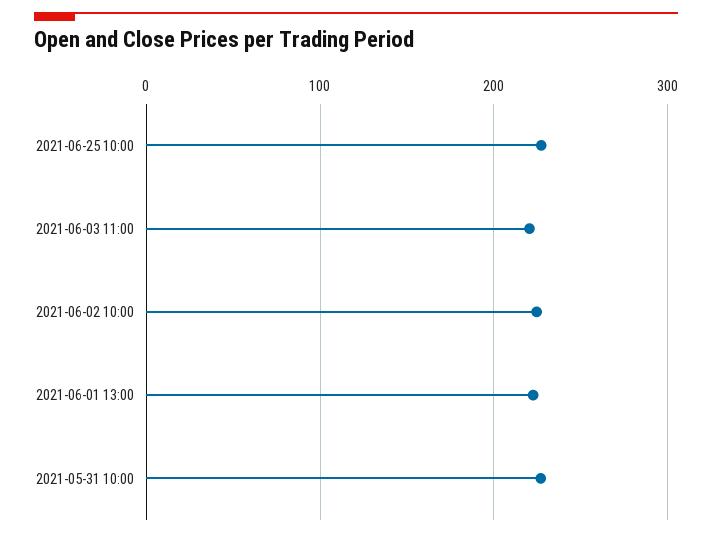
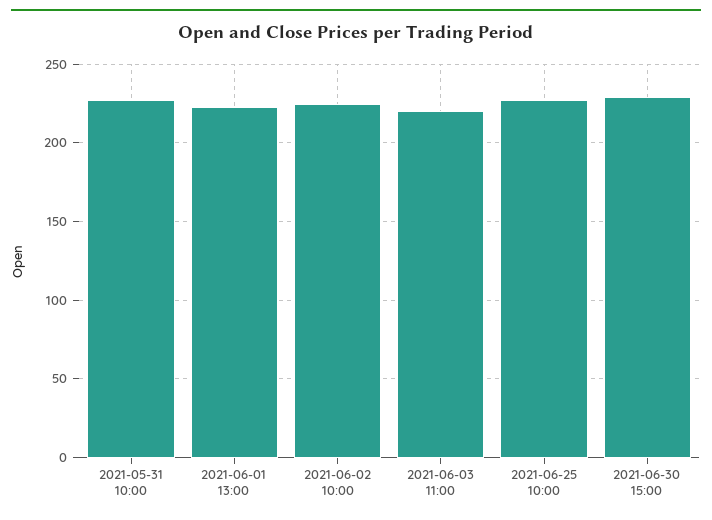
2021-06-30 15:00: none -> 230

